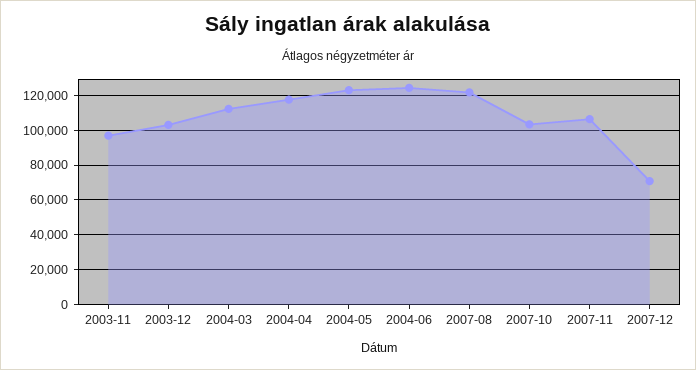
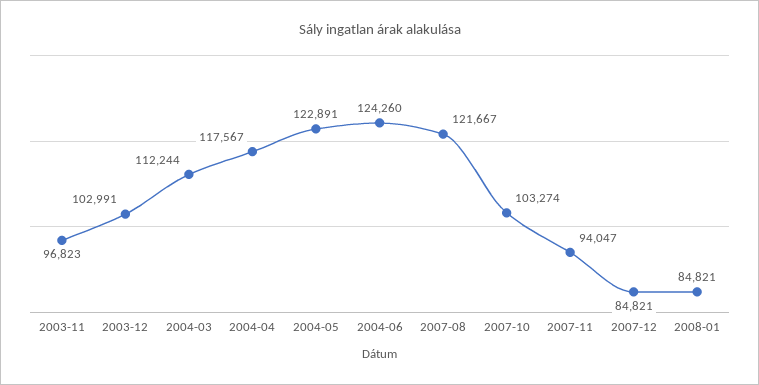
2007-11: 105000 -> 94047
2007-12: 70000 -> 84821
2008-01: none -> 84821

